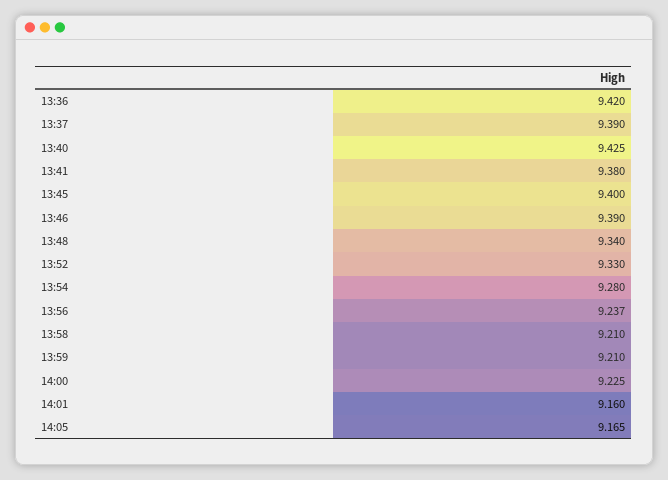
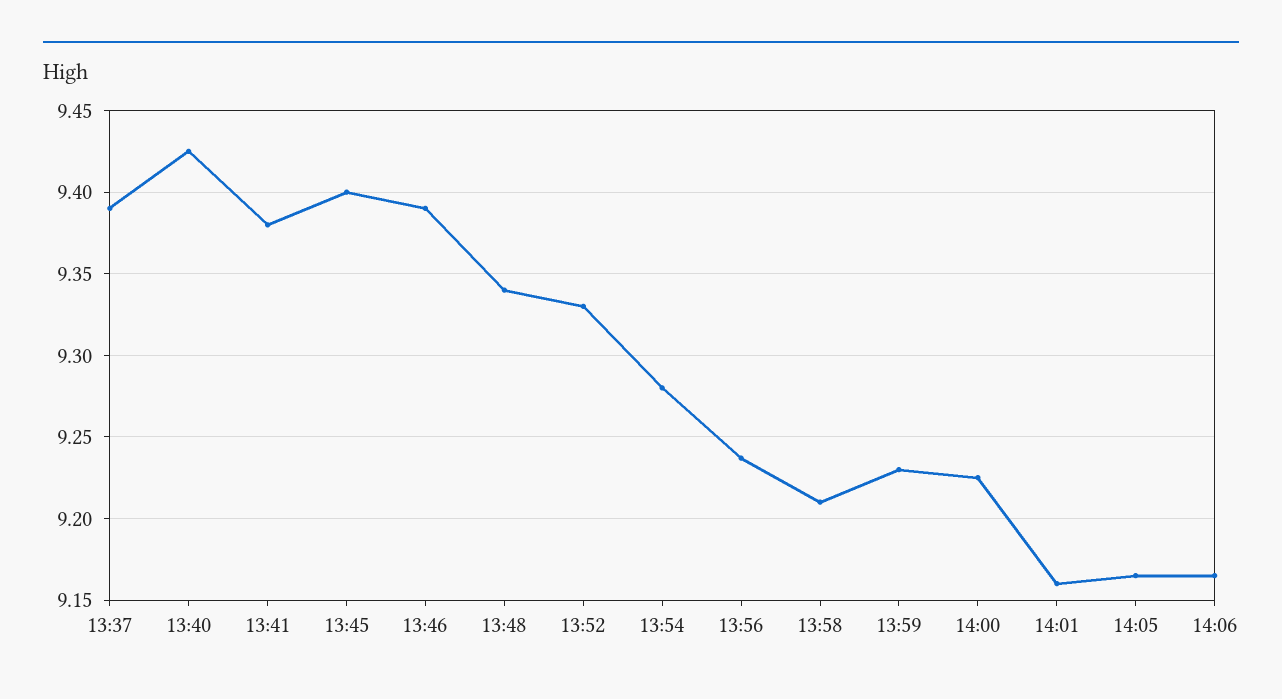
13:36: 9.42 -> none
13:59: 9.21 -> 9.23
14:06: none -> 9.165

